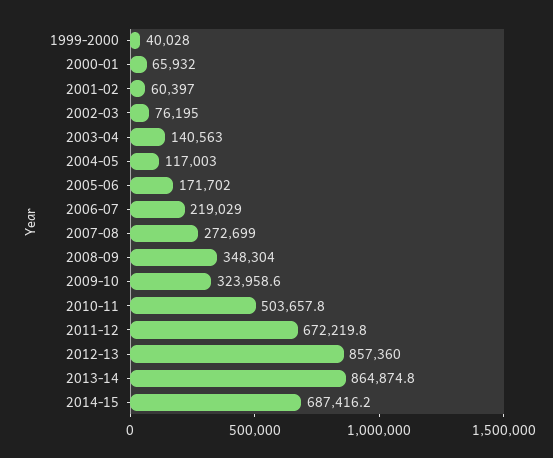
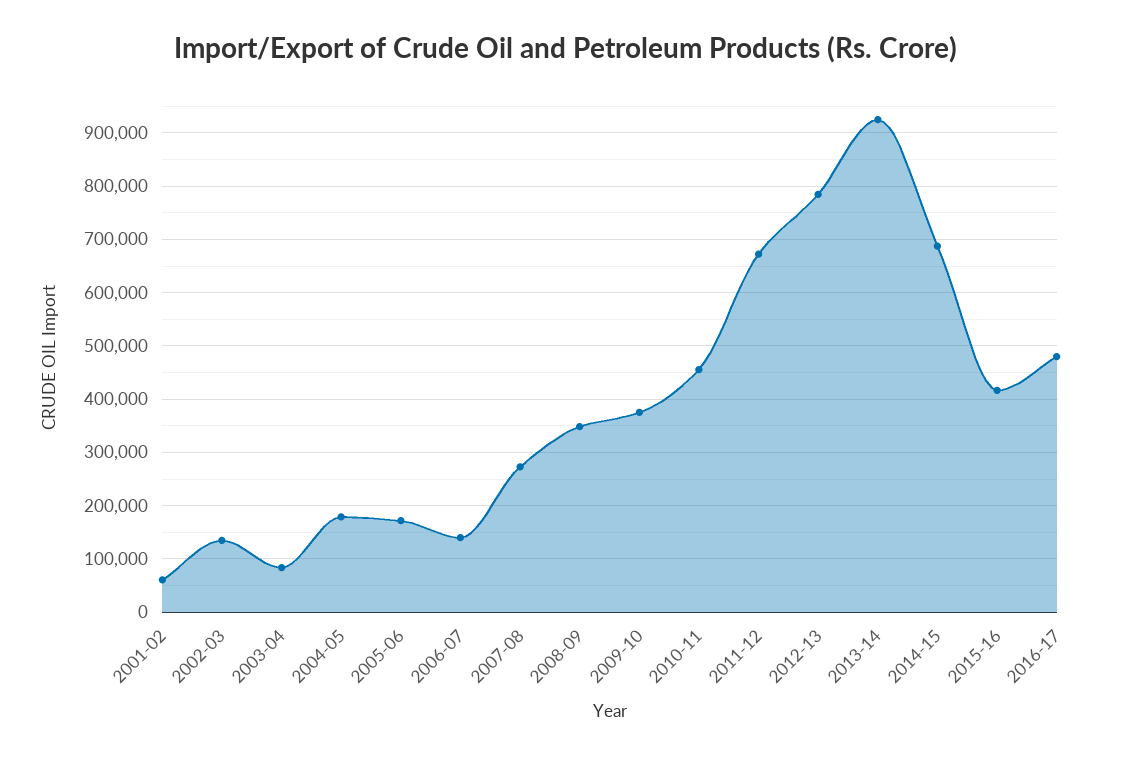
1999-2000: 40028 -> none
2000-01: 65932 -> none
2002-03: 76195 -> 140000
2003-04: 140563 -> 80000
2004-05: 117003 -> 180000
2006-07: 219029 -> 140000
2009-10: 323958.6 -> 380000
2010-11: 503657.8 -> 460000
2012-13: 857360 -> 780000
2013-14: 864874.8 -> 920000
2015-16: none -> 420000
2016-17: none -> 480000

